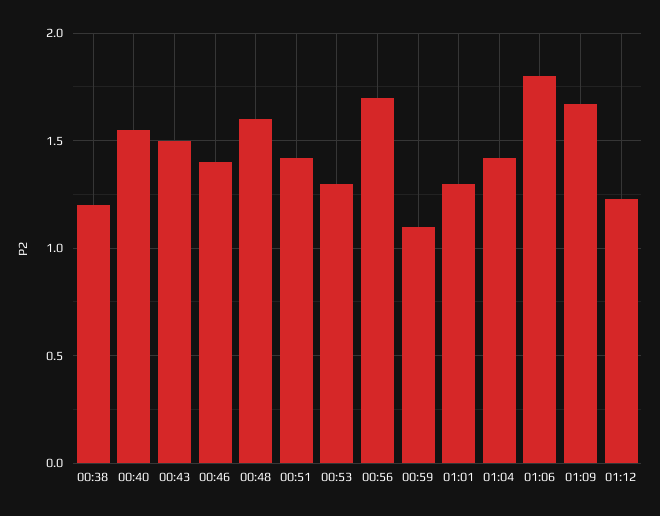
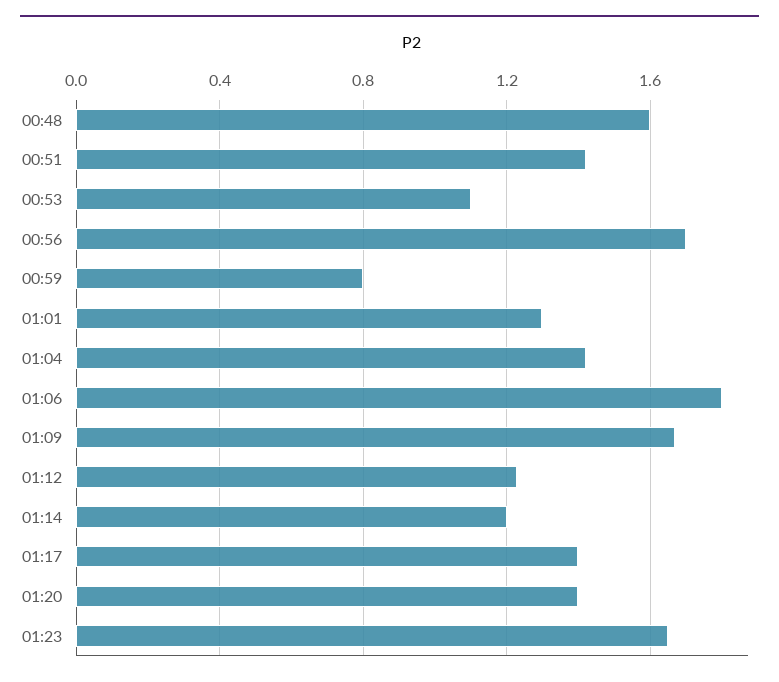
00:38: 1.2 -> none
00:40: 1.55 -> none
00:43: 1.5 -> none
00:46: 1.4 -> none
00:53: 1.3 -> 1.1
00:59: 1.1 -> 0.8
01:14: none -> 1.2
01:17: none -> 1.4
01:20: none -> 1.4
01:23: none -> 1.65

